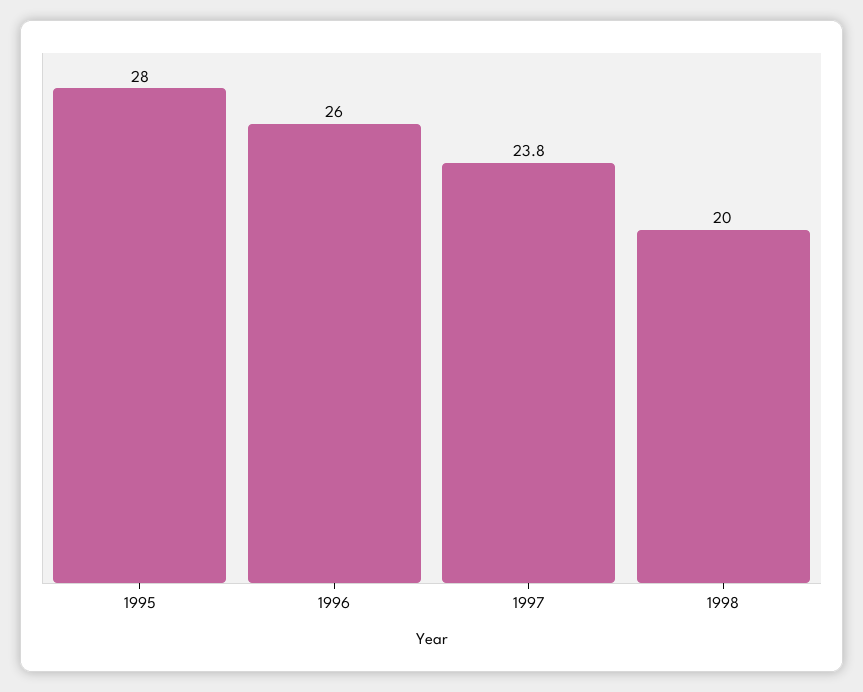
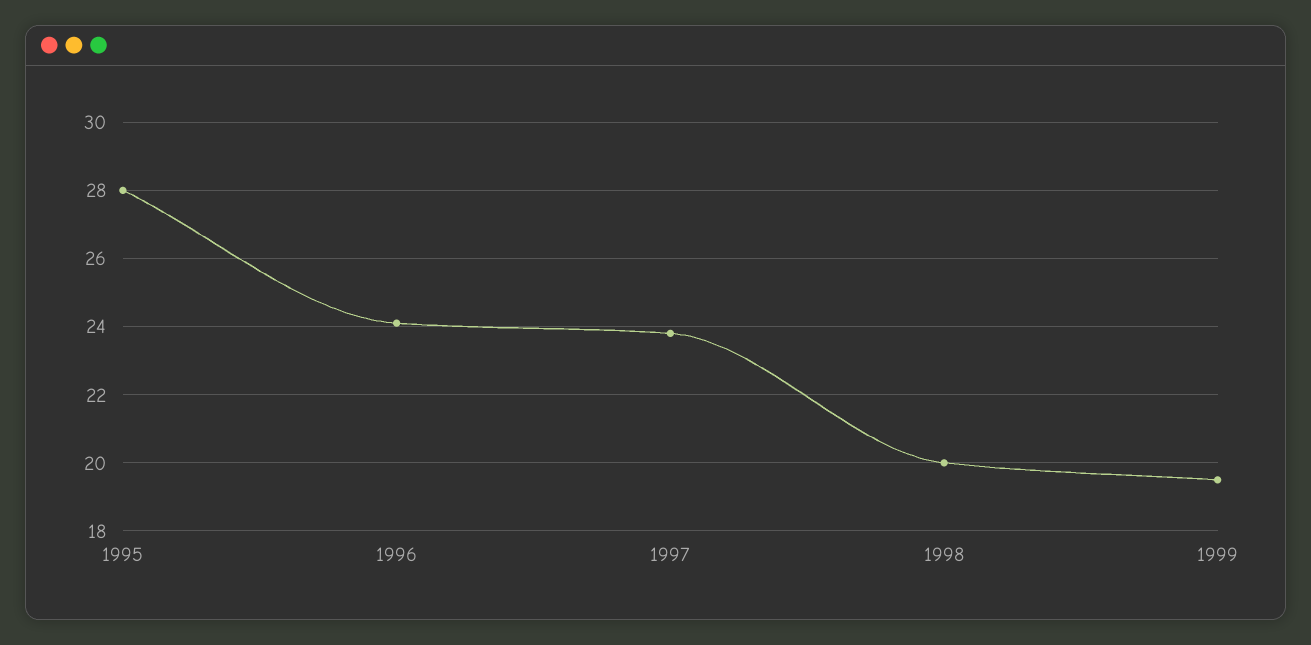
1996: 26 -> 24
1999: none -> 19.5

